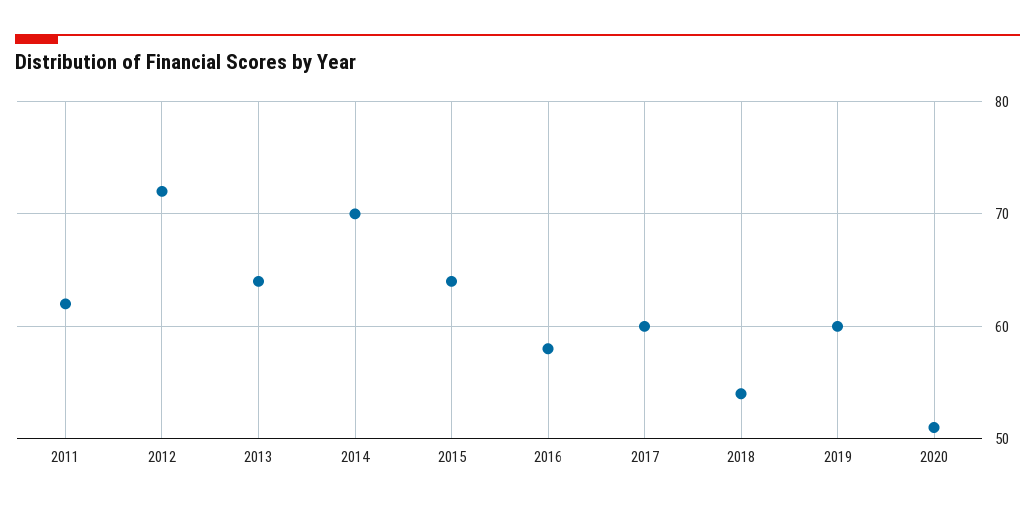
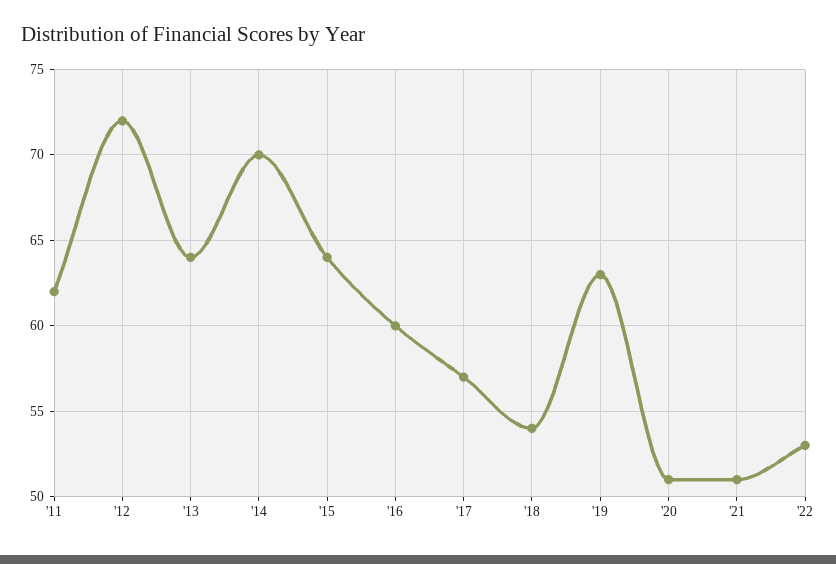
2016: 58 -> 60
2017: 60 -> 57
2019: 60 -> 63
'21: none -> 51
'22: none -> 53

